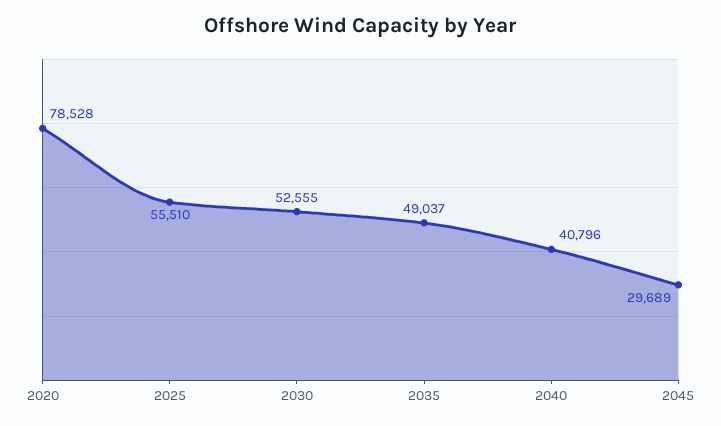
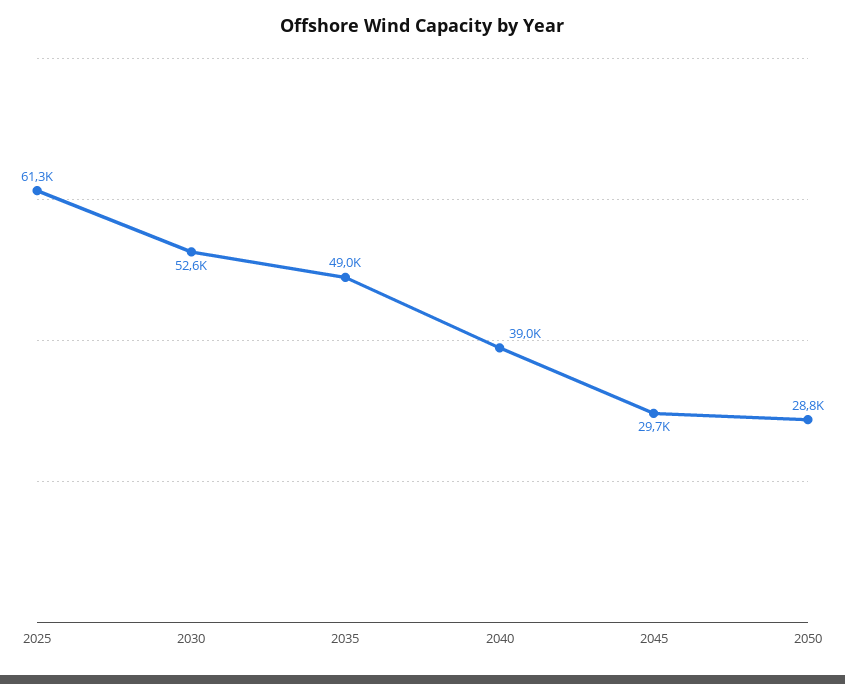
2020: 78528 -> none
2025: 55510 -> 61300
2040: 40796 -> 39000
2050: none -> 28800

